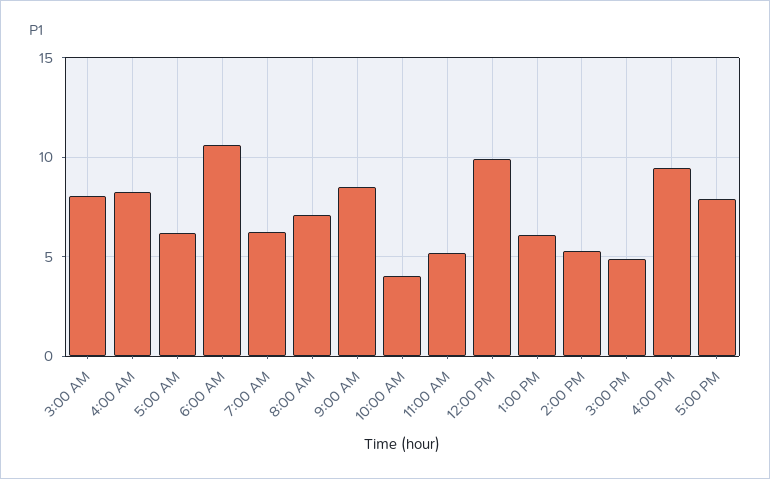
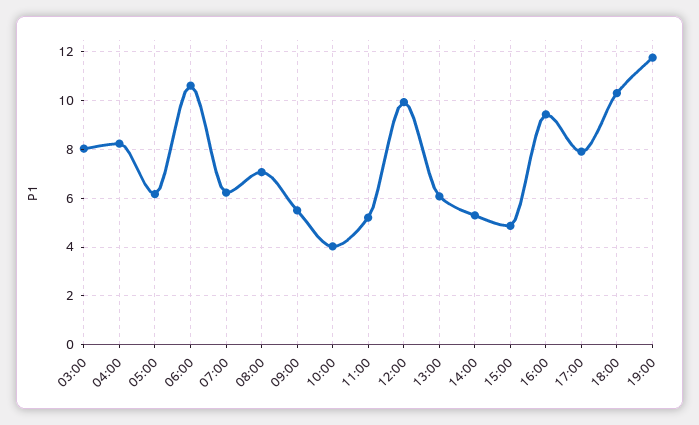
9:00 AM: 8.5 -> 5.5
18:00: none -> 10.25
19:00: none -> 11.75

